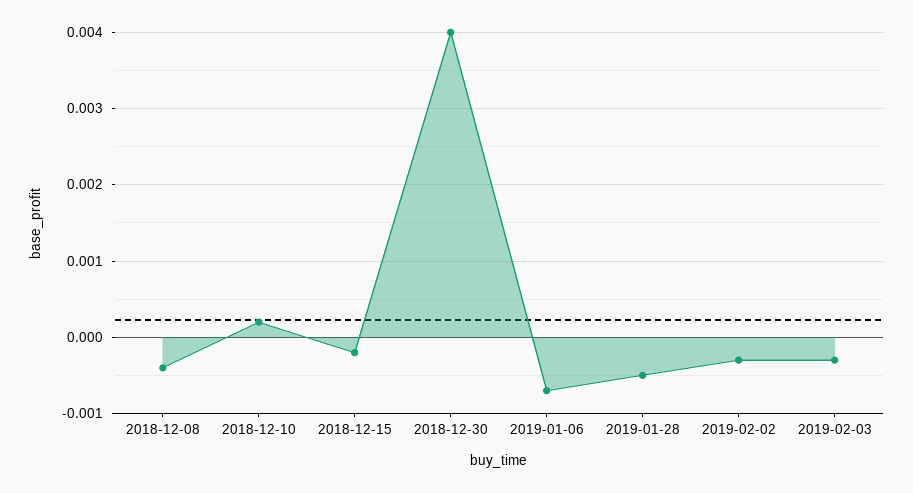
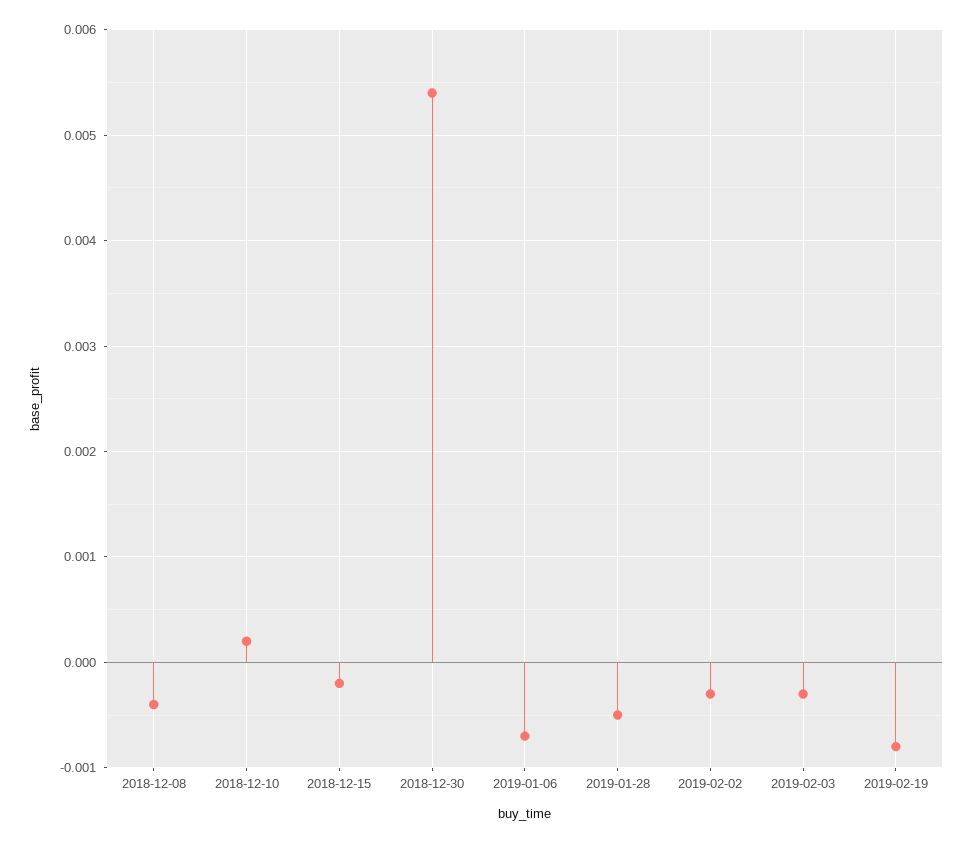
2018-12-30: 0.004 -> 0.0054
2019-02-19: none -> -0.0008

